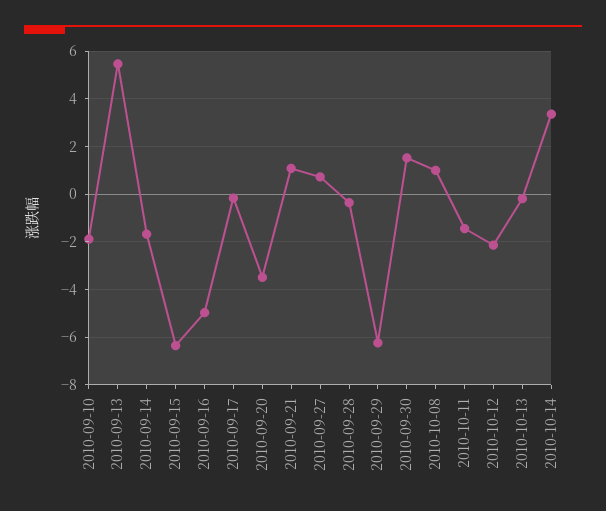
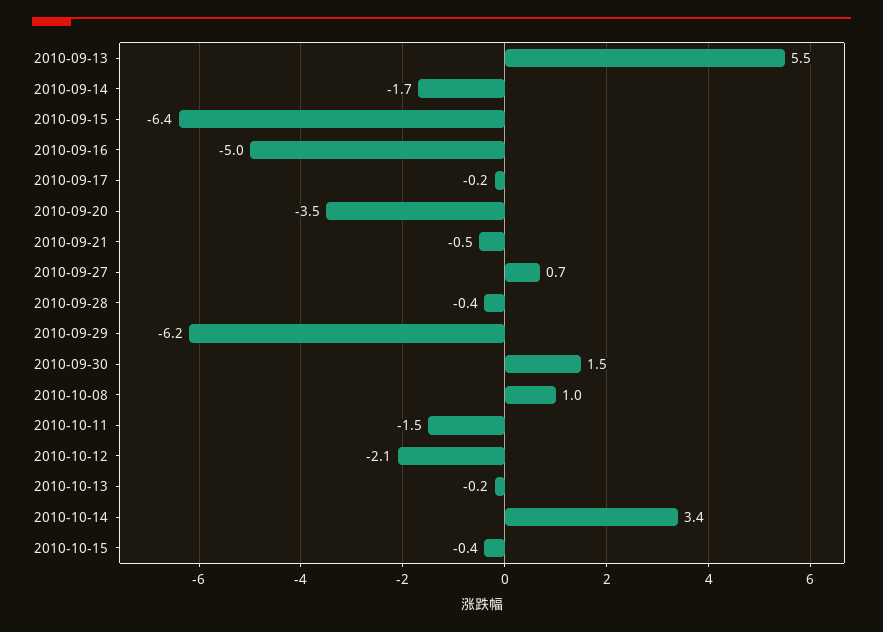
2010-09-10: -2 -> none
2010-09-21: 1 -> -0.5
2010-10-15: none -> -0.4

